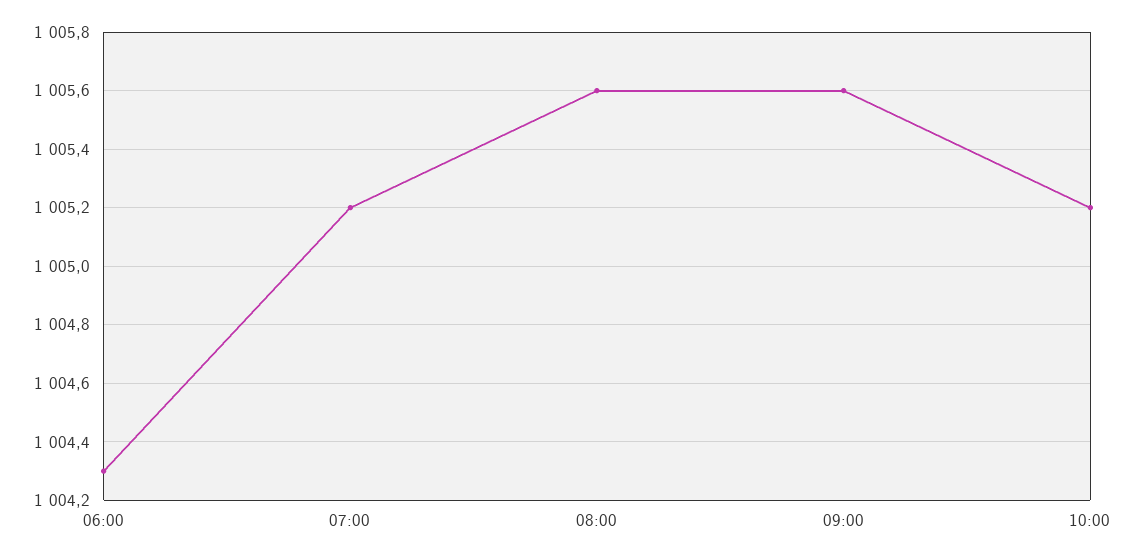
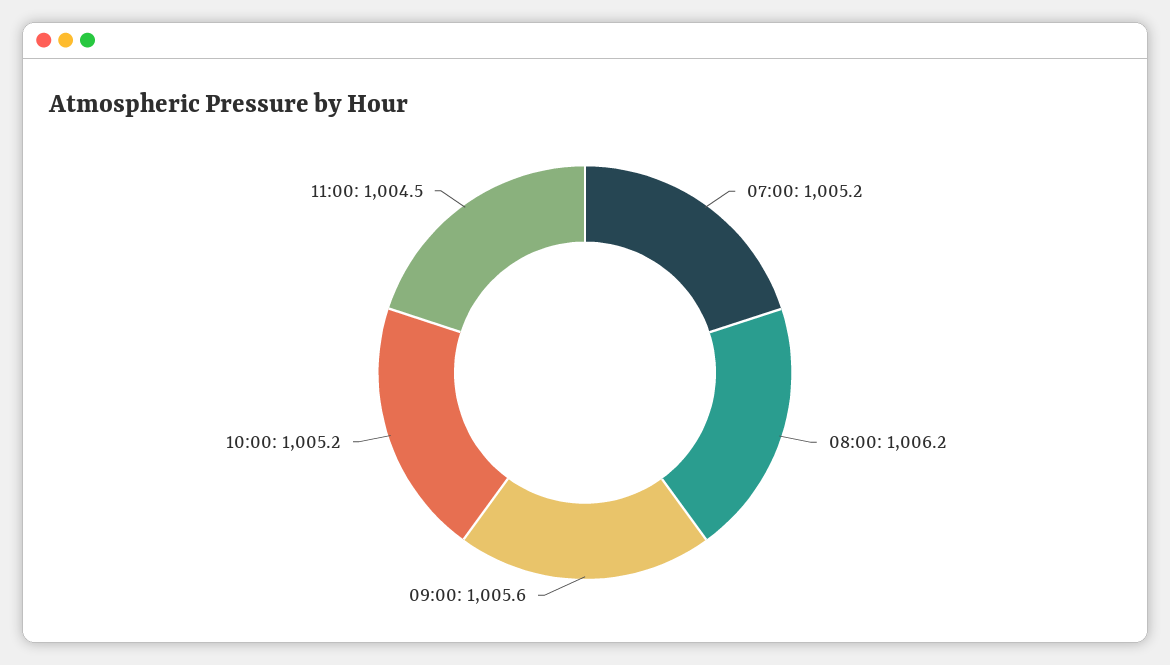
06:00: 1004.3 -> none
08:00: 1005.6 -> 1006.2
11:00: none -> 1004.5

